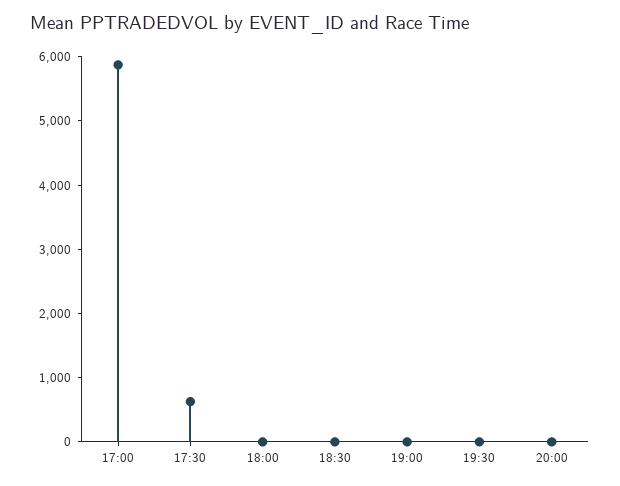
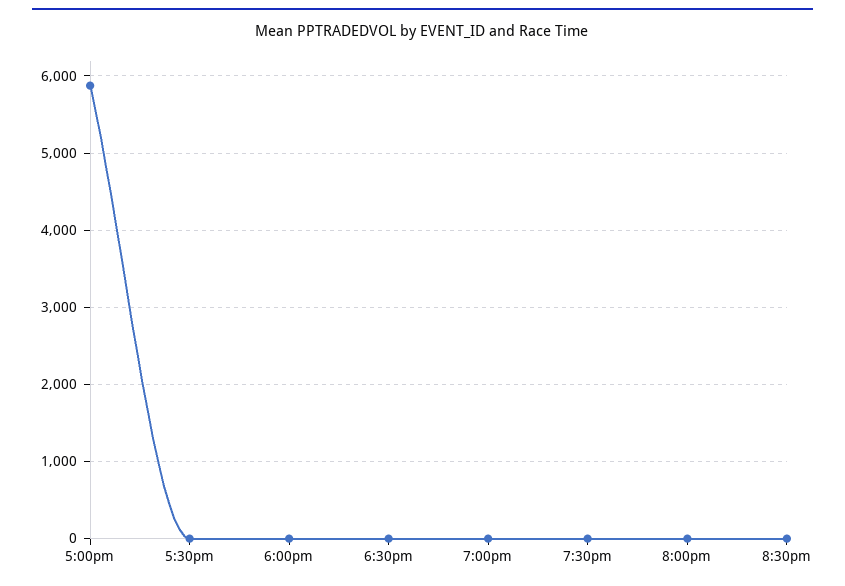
17:30: 600 -> 0
8:30pm: none -> 0

